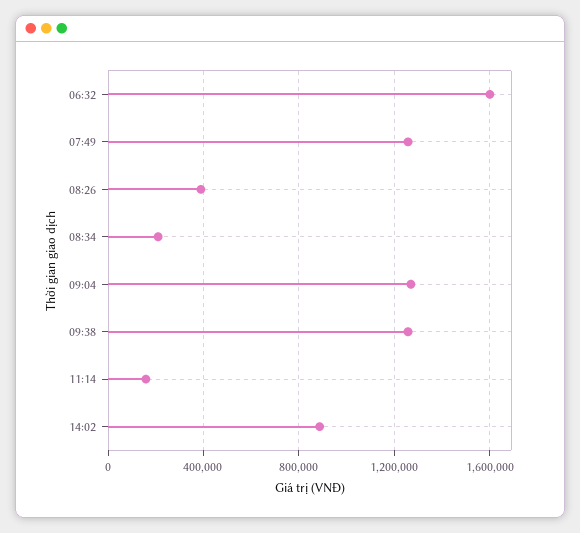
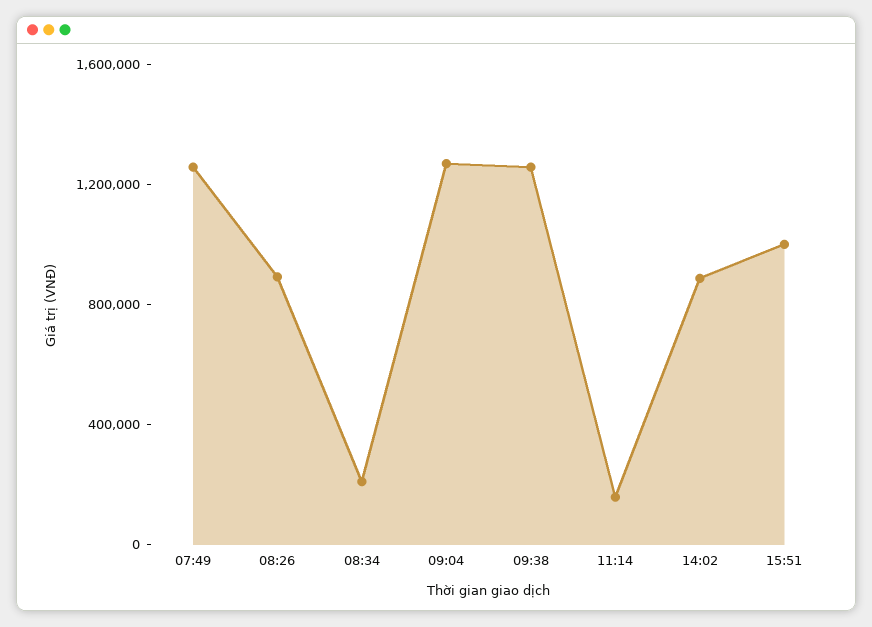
06:32: 1600000 -> none
08:26: 400000 -> 900000
15:51: none -> 1000000

